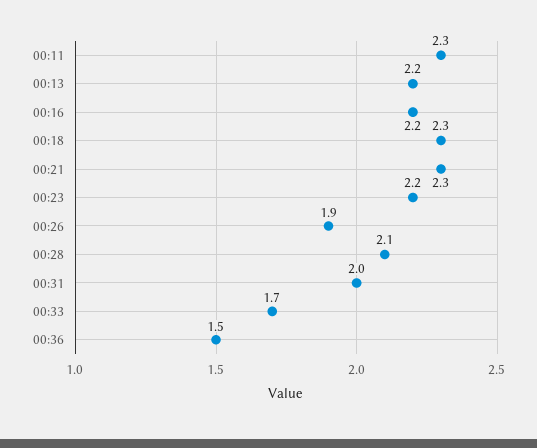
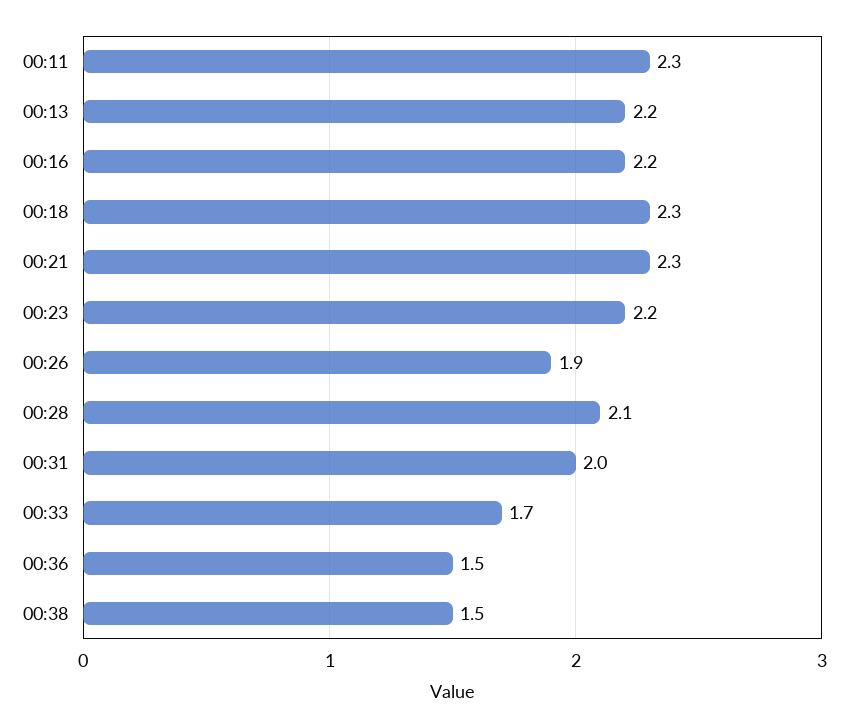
00:38: none -> 1.5

